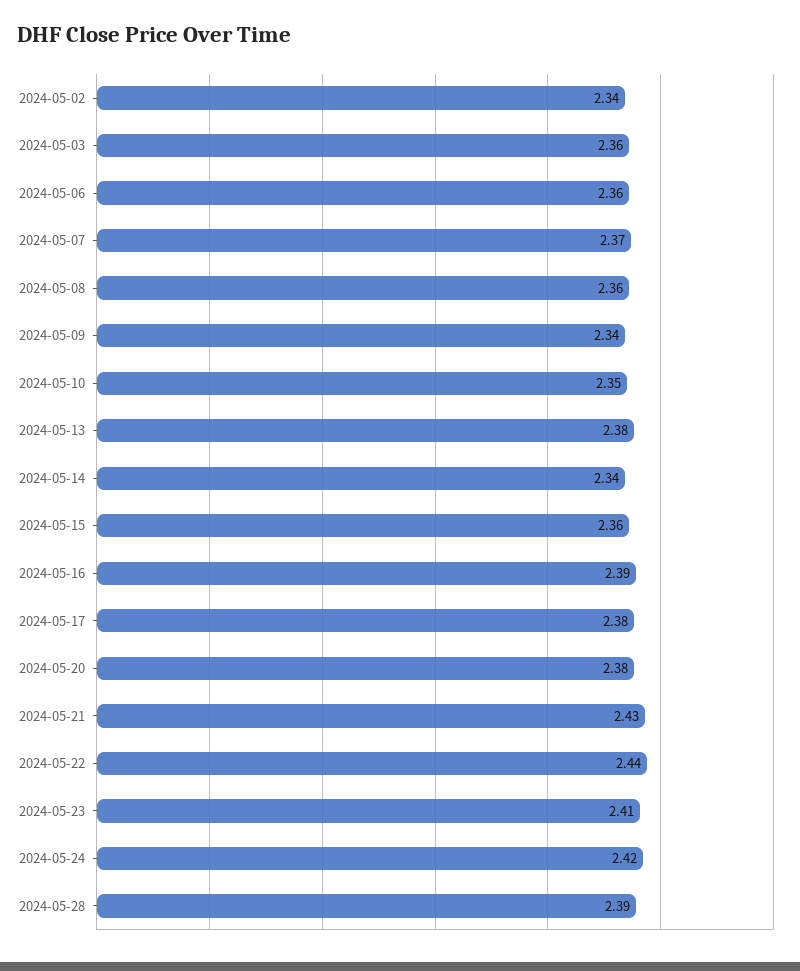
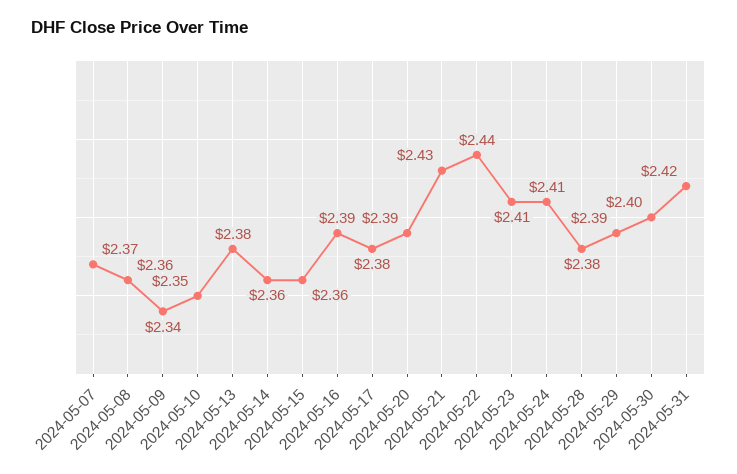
2024-05-02: 2.34 -> none
2024-05-03: 2.36 -> none
2024-05-06: 2.36 -> none
2024-05-14: 2.34 -> 2.36
2024-05-20: 2.38 -> 2.39
2024-05-24: 2.42 -> 2.41
2024-05-28: 2.39 -> 2.38
2024-05-29: none -> 2.39
2024-05-30: none -> 2.4
2024-05-31: none -> 2.42

